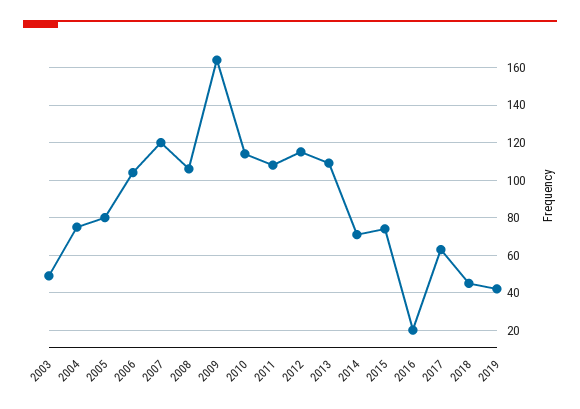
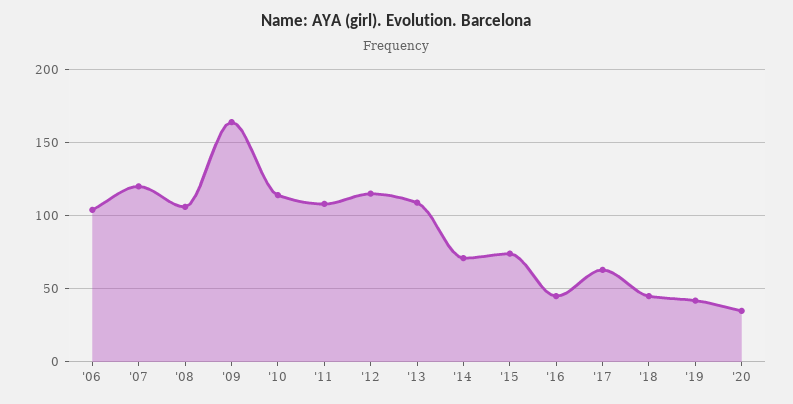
2003: 50 -> none
2004: 75 -> none
2005: 80 -> none
2016: 20 -> 45
'20: none -> 35

